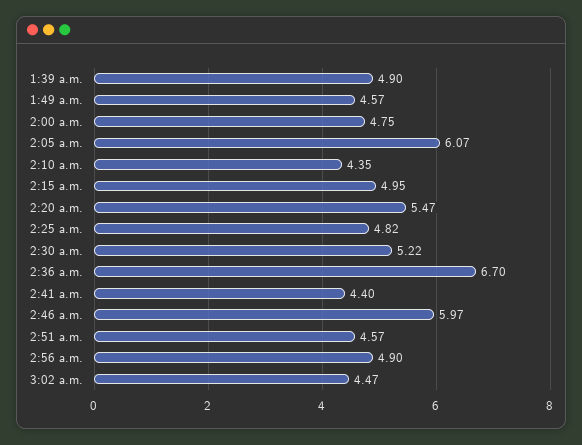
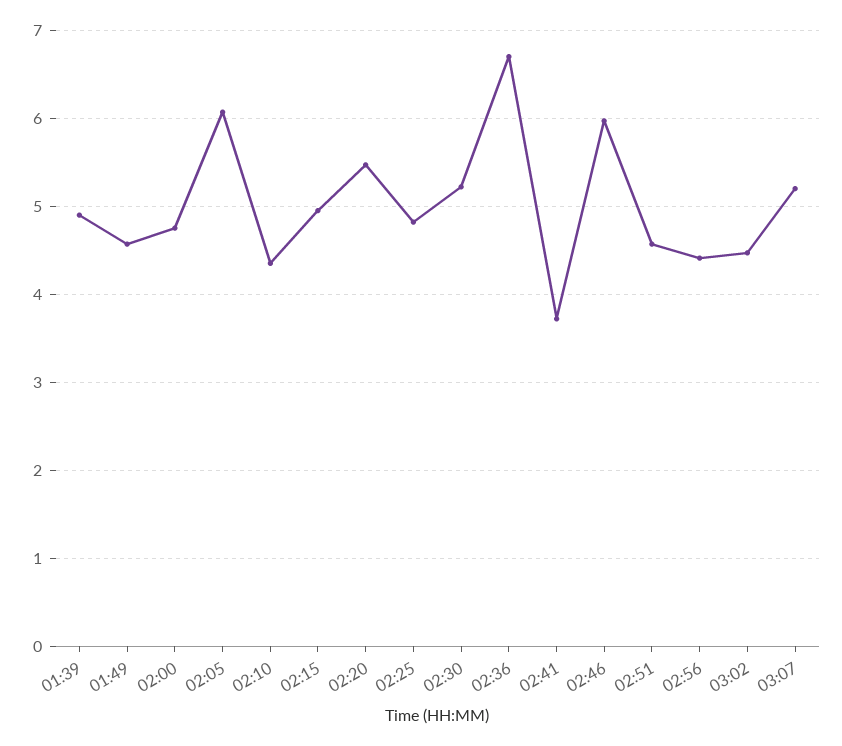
2:41 a.m.: 4.4 -> 3.7
2:56 a.m.: 4.9 -> 4.4
03:07: none -> 5.2

